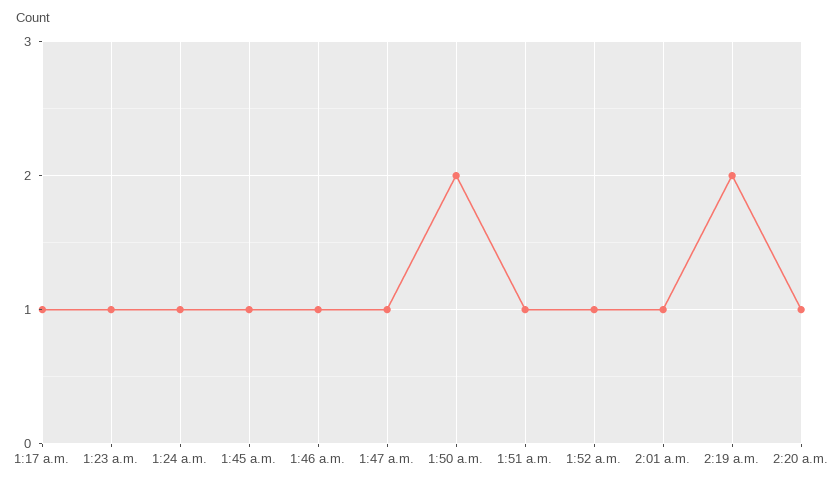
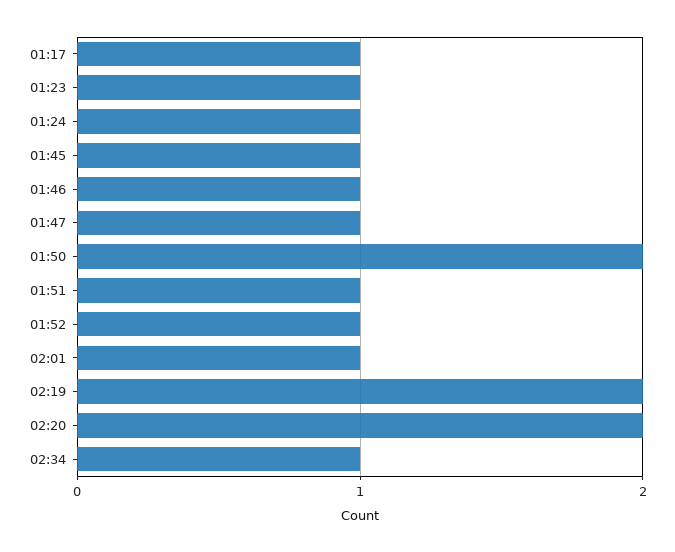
2:20 a.m.: 1 -> 2
02:34: none -> 1

